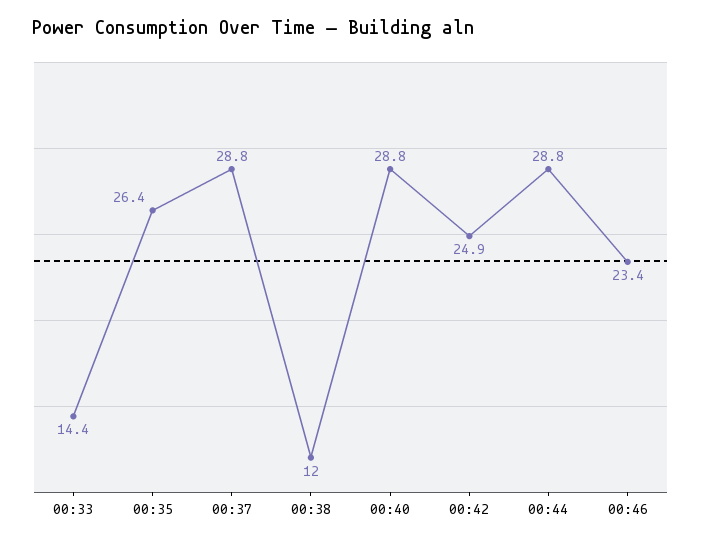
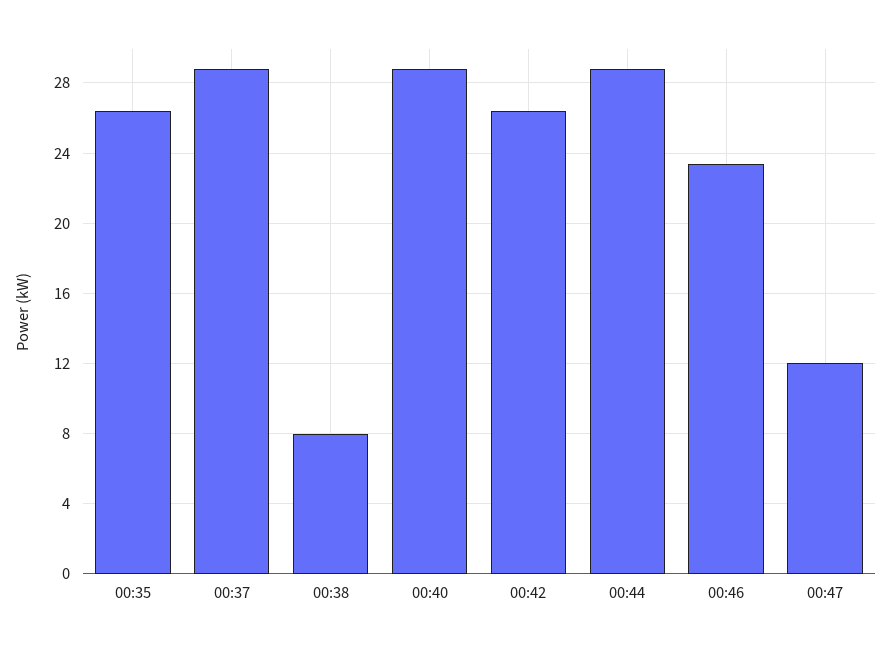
00:33: 14.4 -> none
00:38: 12 -> 8
00:42: 24.9 -> 26.5
00:47: none -> 12

